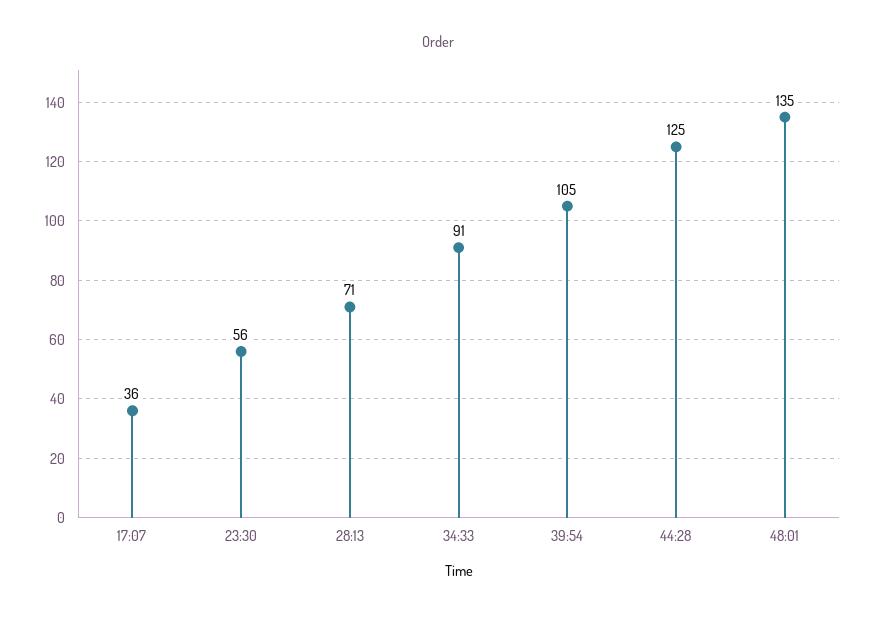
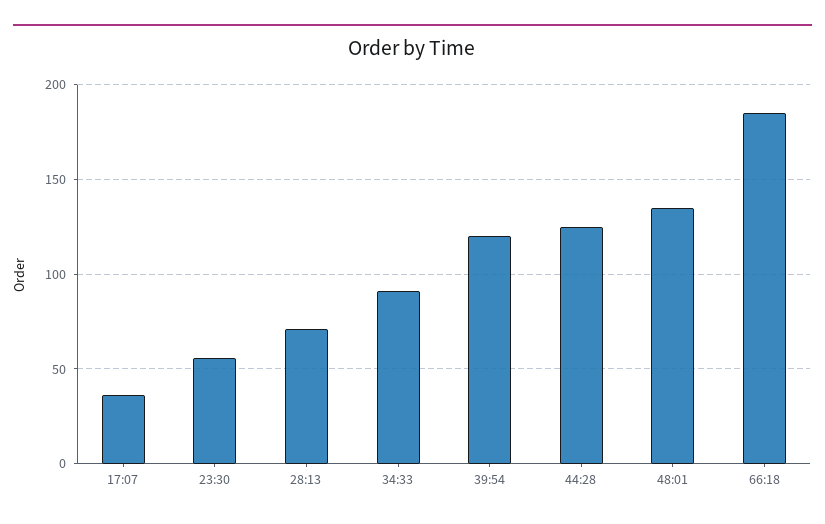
39:54: 105 -> 120
66:18: none -> 185

